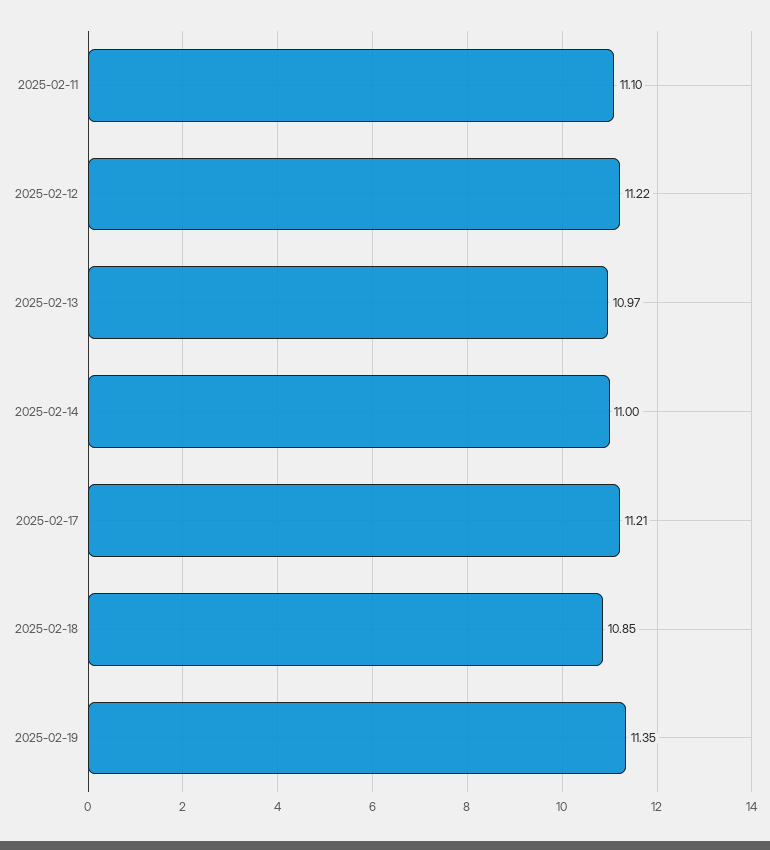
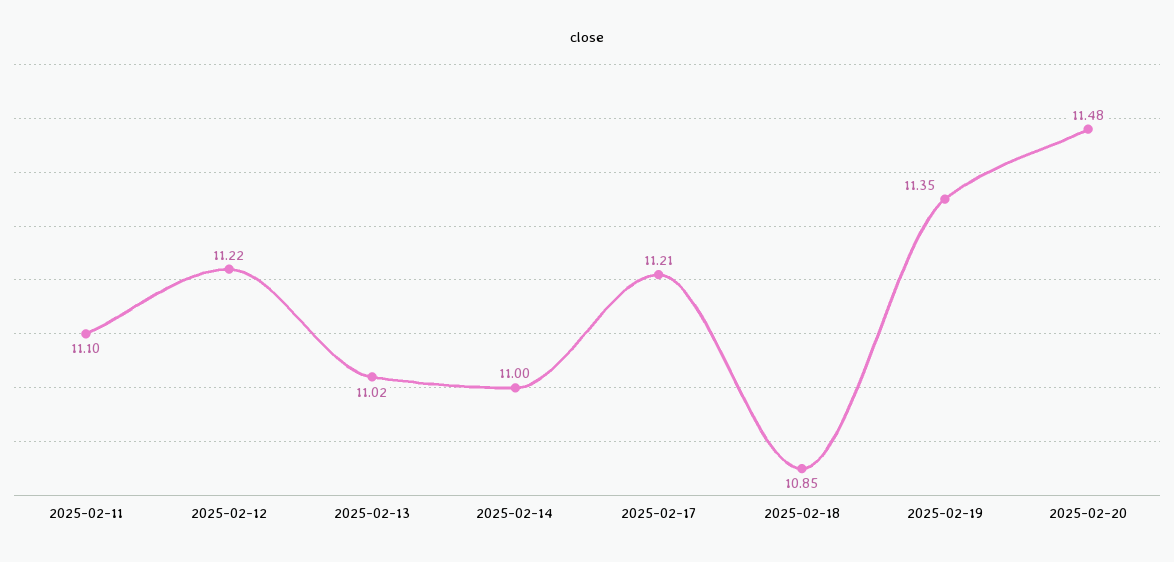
2025-02-13: 10.97 -> 11.02
2025-02-20: none -> 11.48

